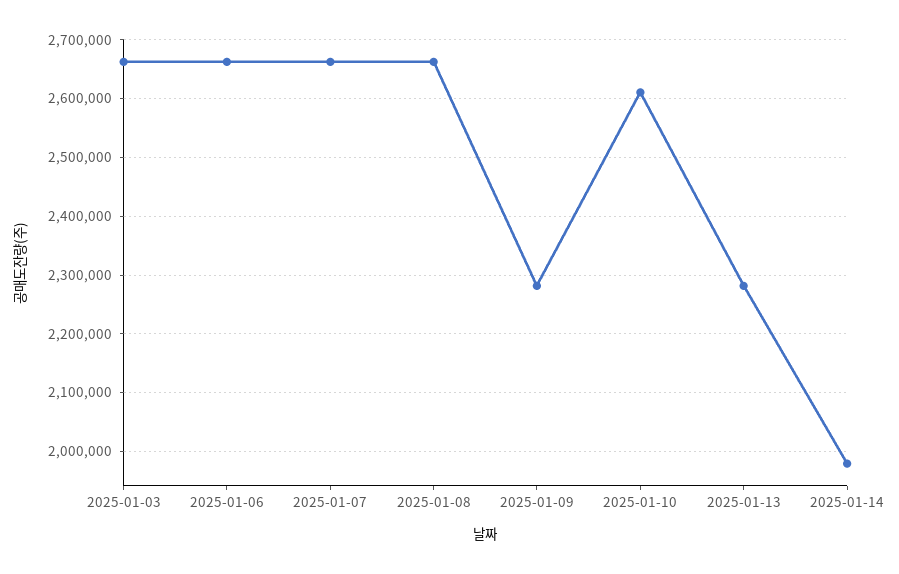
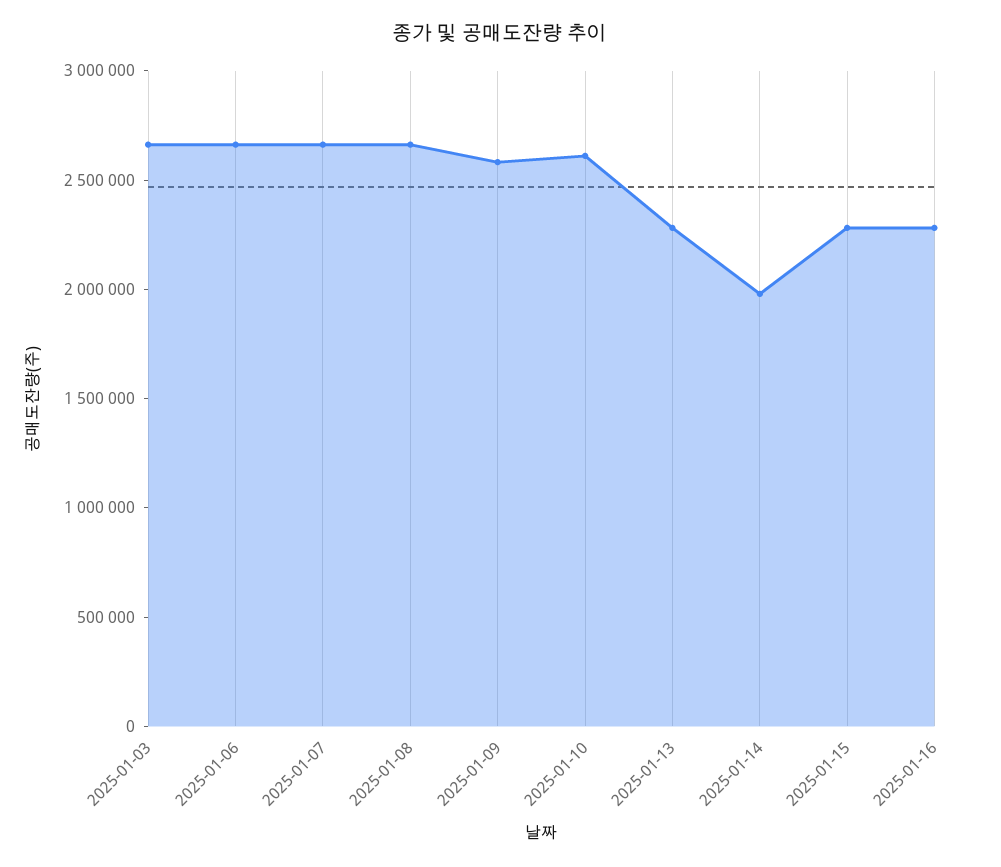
2025-01-09: 2280000 -> 2600000
2025-01-15: none -> 2300000
2025-01-16: none -> 2300000

